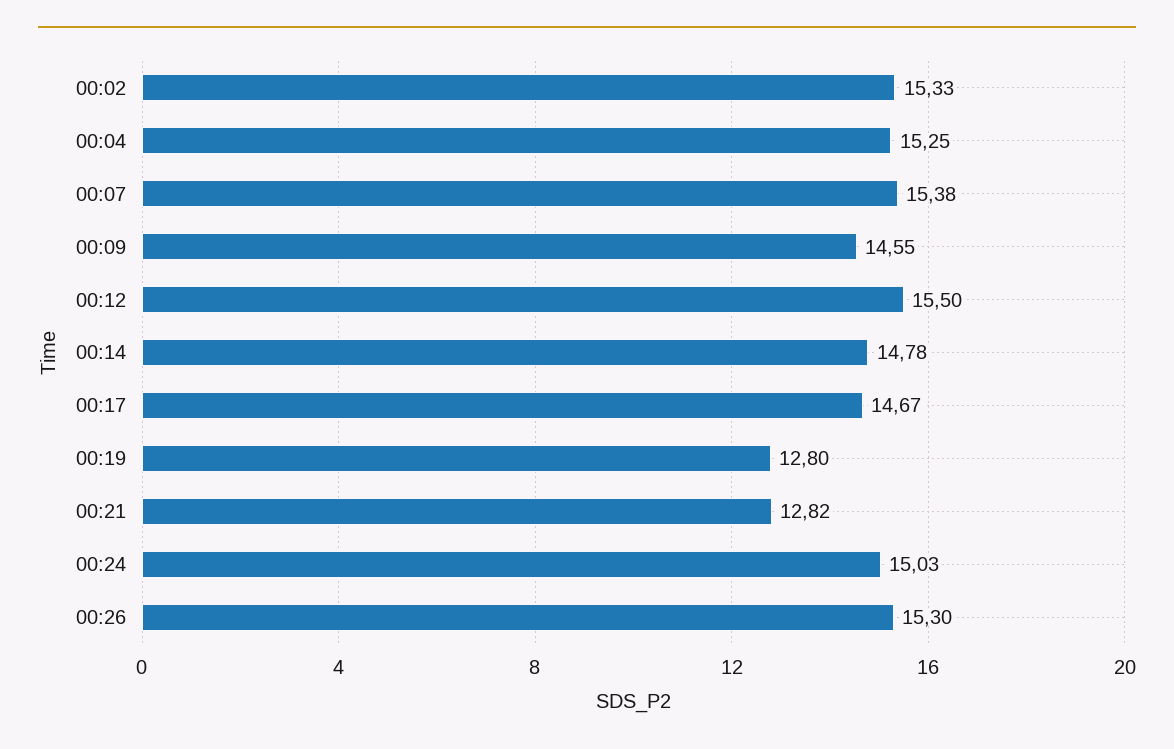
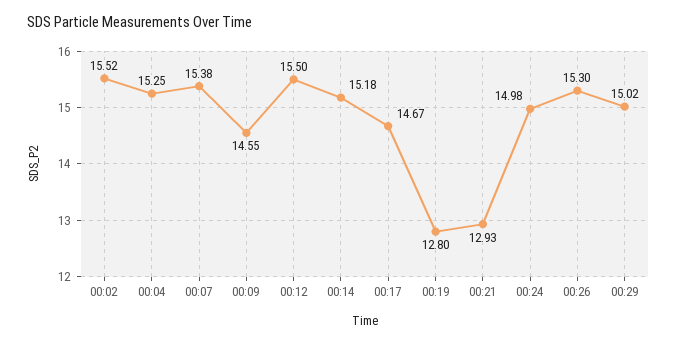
00:02: 15.33 -> 15.52
00:14: 14.78 -> 15.18
00:21: 12.82 -> 12.93
00:24: 15.03 -> 14.98
00:29: none -> 15.02

